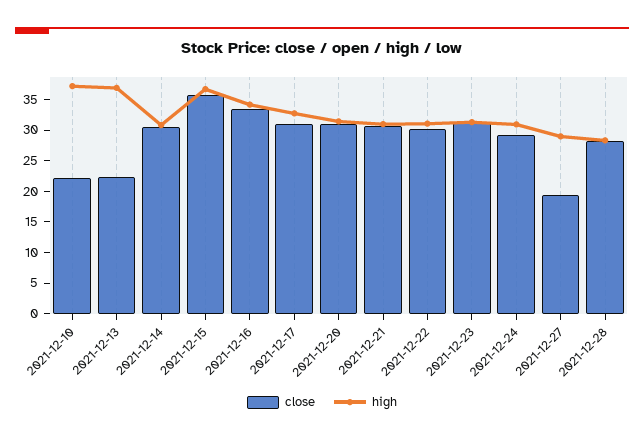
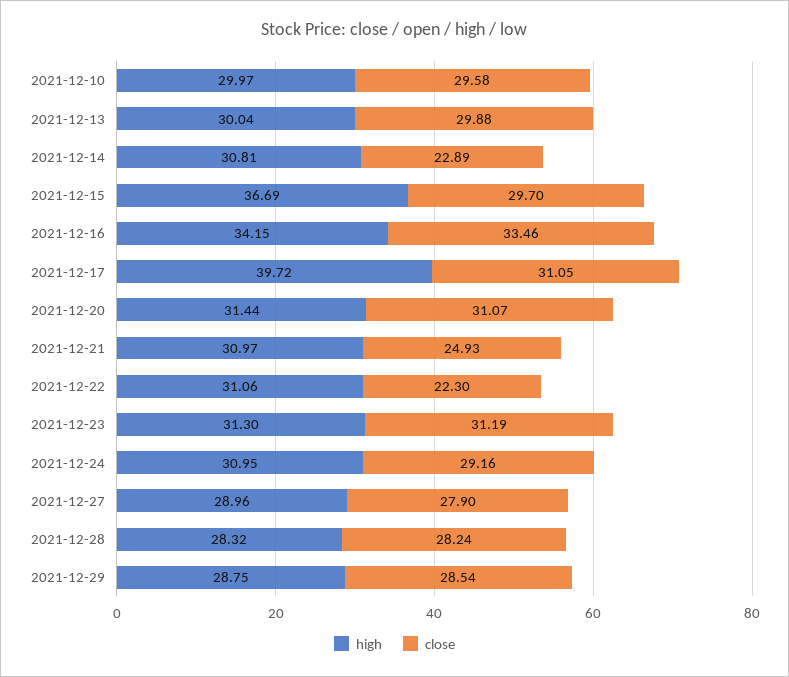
close, 2021-12-10: 22.5 -> 29.58
high, 2021-12-10: 37.5 -> 29.97
close, 2021-12-13: 22.5 -> 29.88
high, 2021-12-13: 37.5 -> 30.04
close, 2021-12-14: 30 -> 22.89
close, 2021-12-15: 35 -> 29.7
high, 2021-12-17: 32.5 -> 39.72
close, 2021-12-21: 30 -> 24.93
close, 2021-12-22: 30 -> 22.3
close, 2021-12-27: 20 -> 27.9
high, 2021-12-29: none -> 28.75
close, 2021-12-29: none -> 28.54

